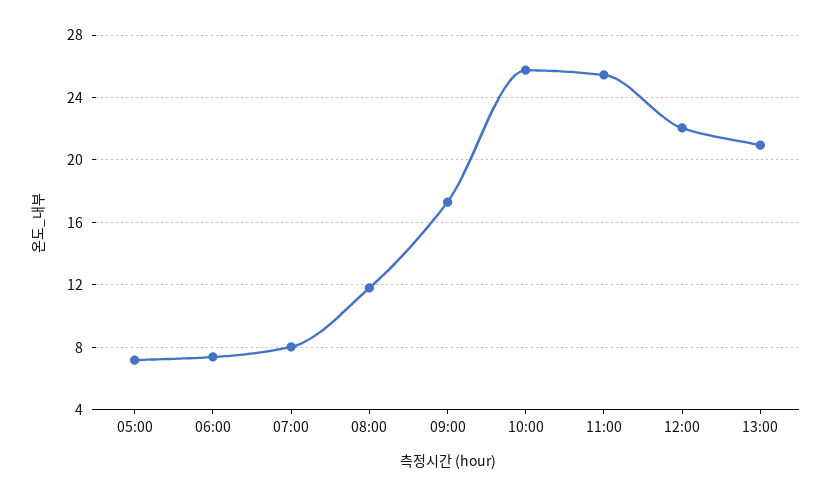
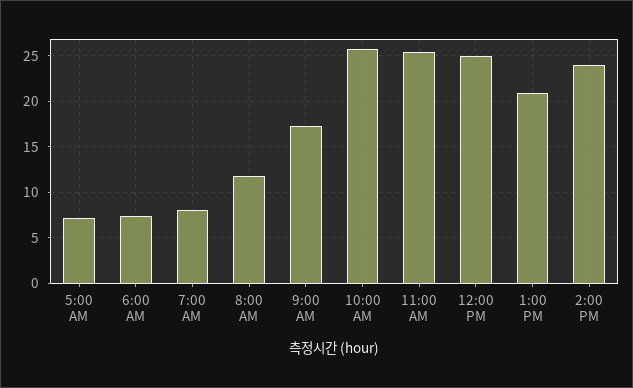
12:00: 22 -> 25
2:00 PM: none -> 24

